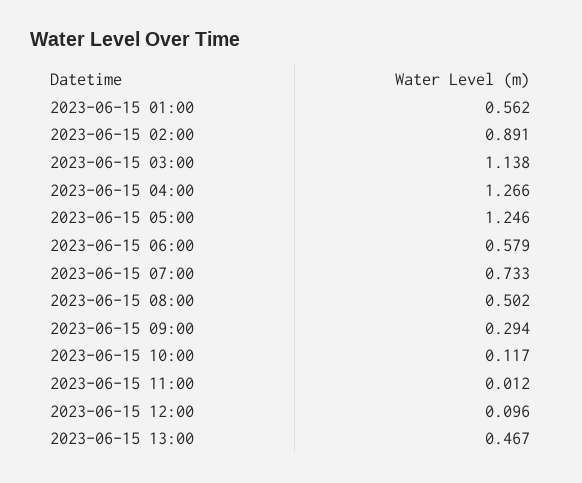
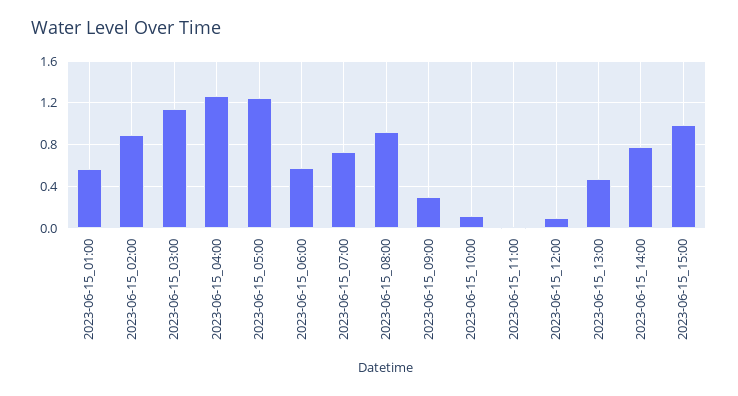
2023-06-15 08:00: 0.502 -> 0.9
2023-06-15_14:00: none -> 0.8
2023-06-15_15:00: none -> 1

